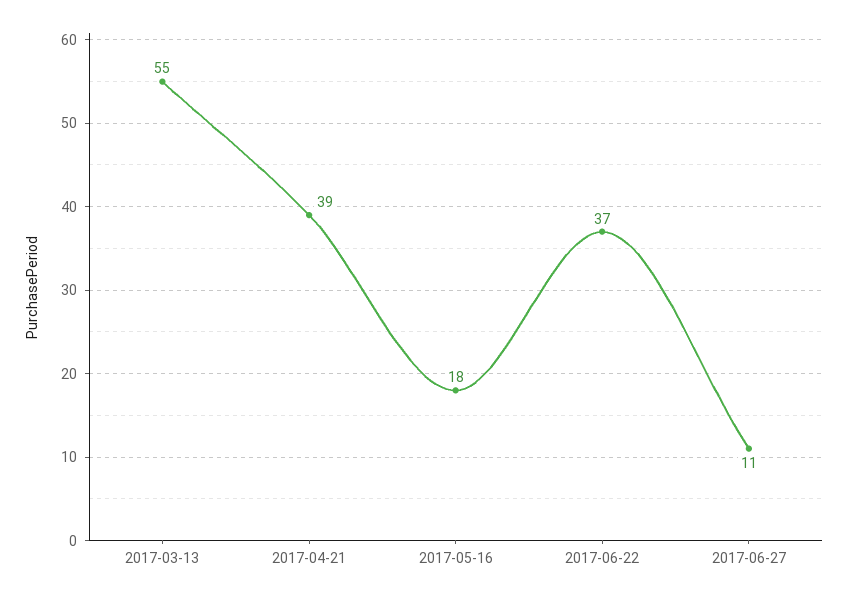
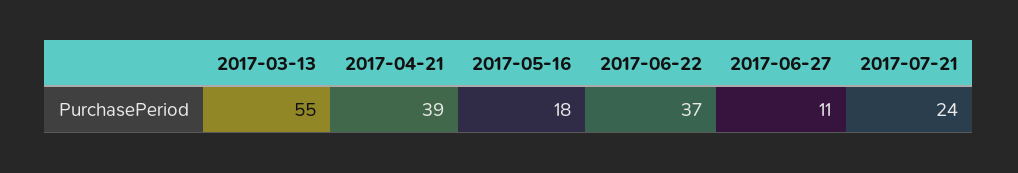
2017-07-21: none -> 24

